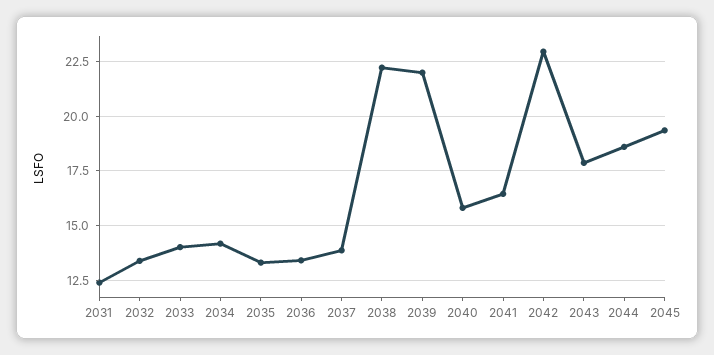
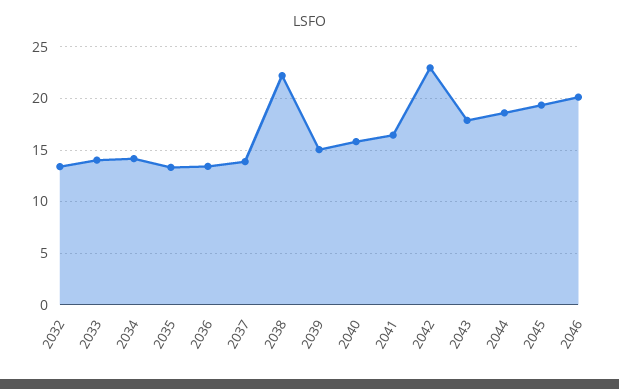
2031: 12.5 -> none
2039: 22 -> 15
2046: none -> 20

